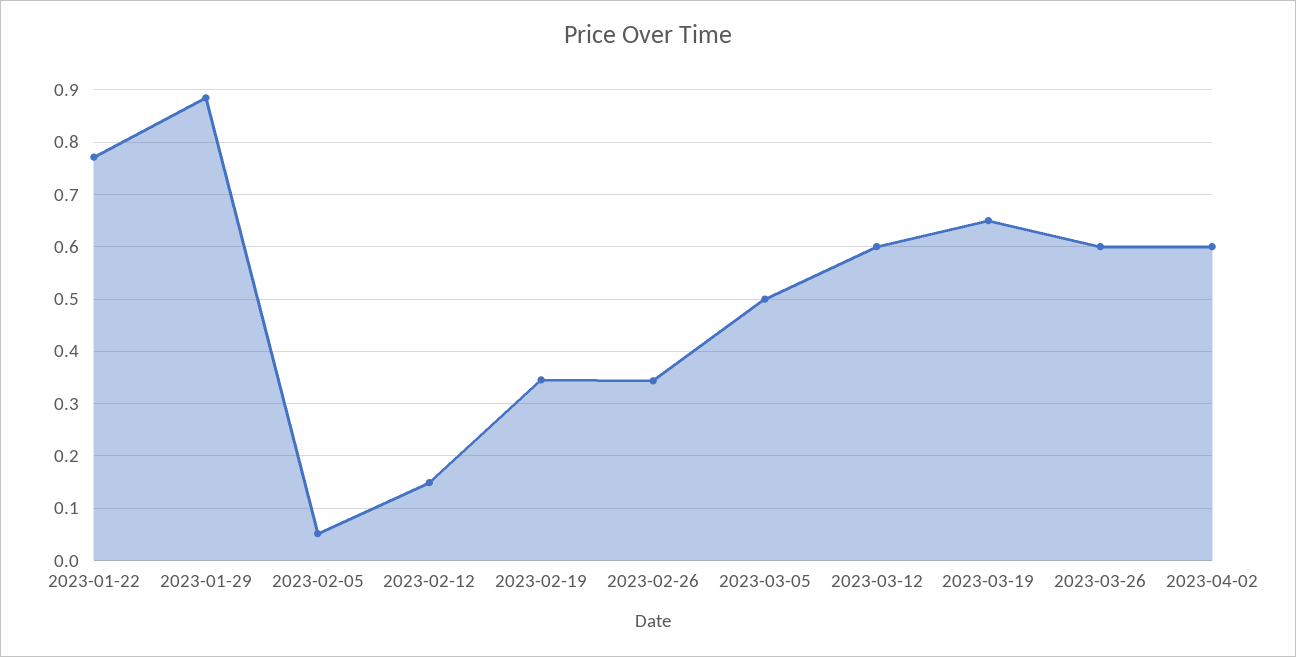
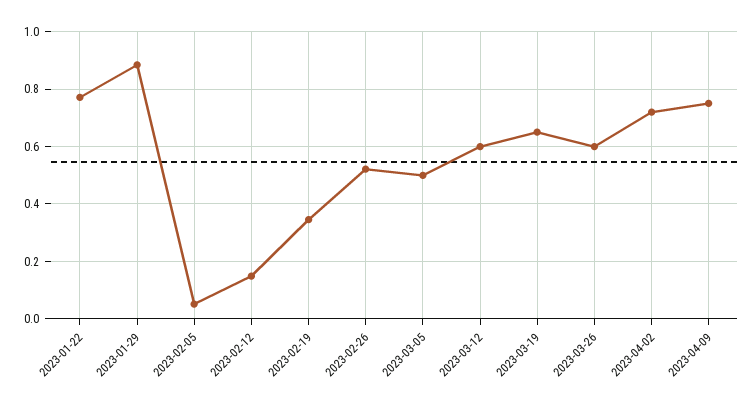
2023-02-26: 0.34 -> 0.525
2023-04-02: 0.6 -> 0.725
2023-04-09: none -> 0.75

